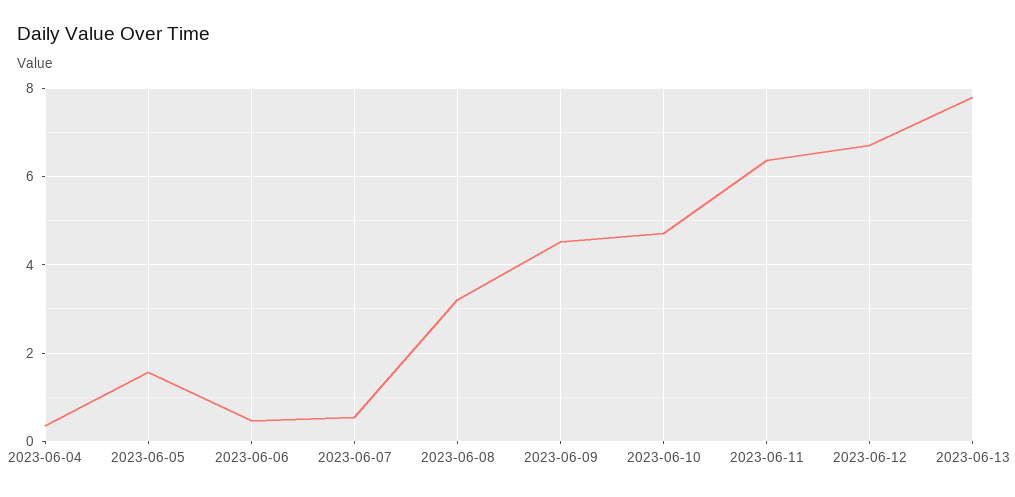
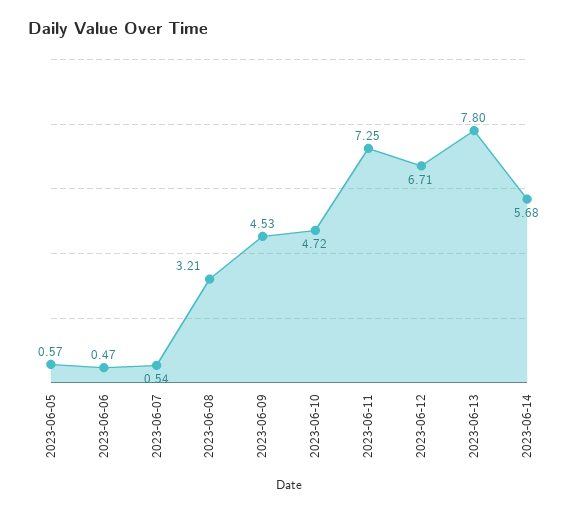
2023-06-04: 0.4 -> none
2023-06-05: 1.6 -> 0.57
2023-06-11: 6.4 -> 7.25
2023-06-14: none -> 5.68

